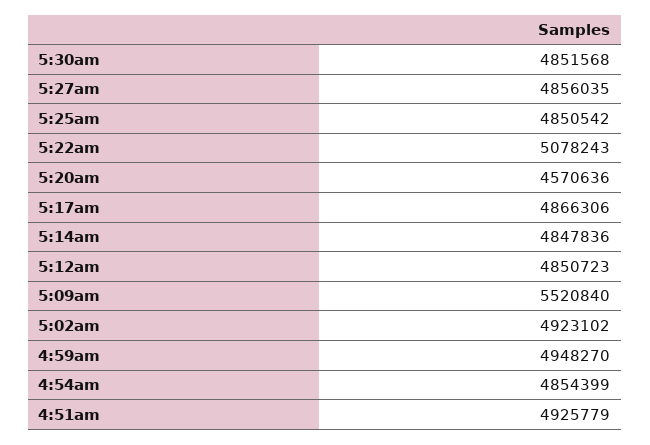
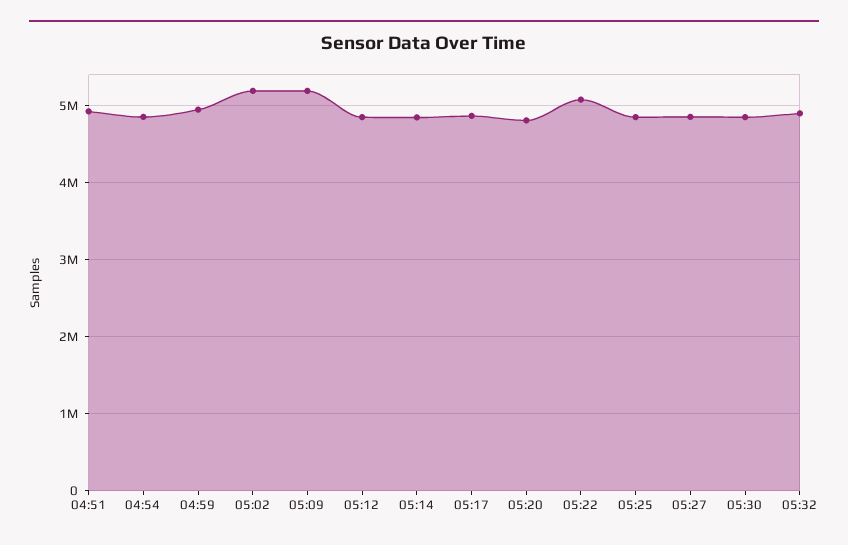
5:20am: 4570636 -> 4800000
5:09am: 5520840 -> 5200000
5:02am: 4923102 -> 5200000
05:32: none -> 4900000

